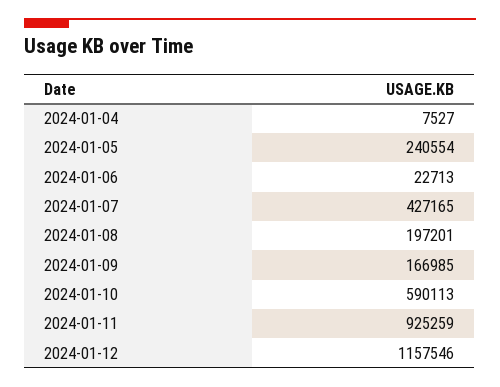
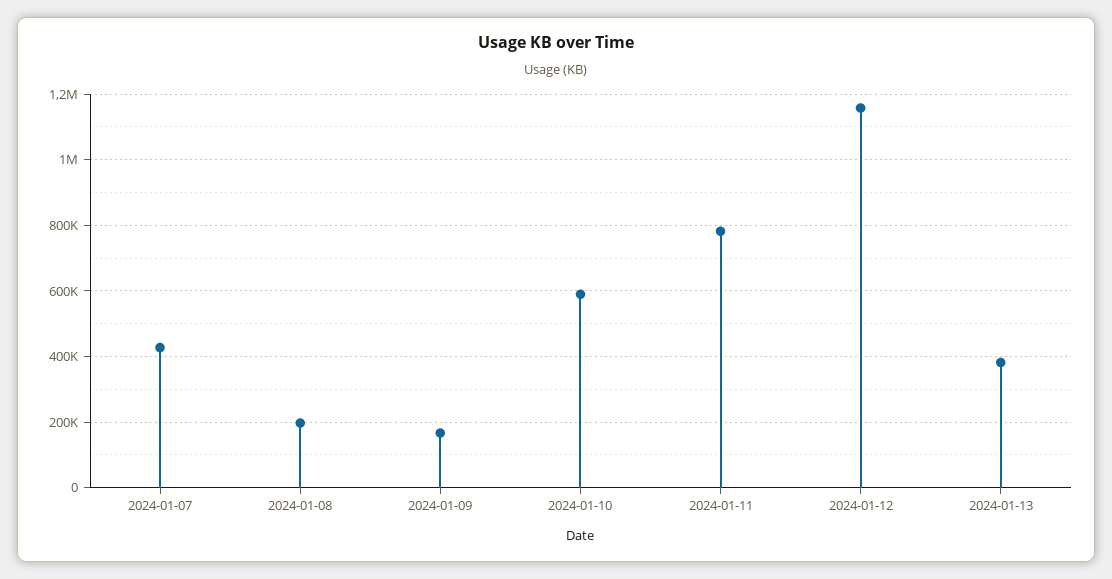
2024-01-04: 7527 -> none
2024-01-05: 240554 -> none
2024-01-06: 22713 -> none
2024-01-11: 925259 -> 780000
2024-01-13: none -> 380000

